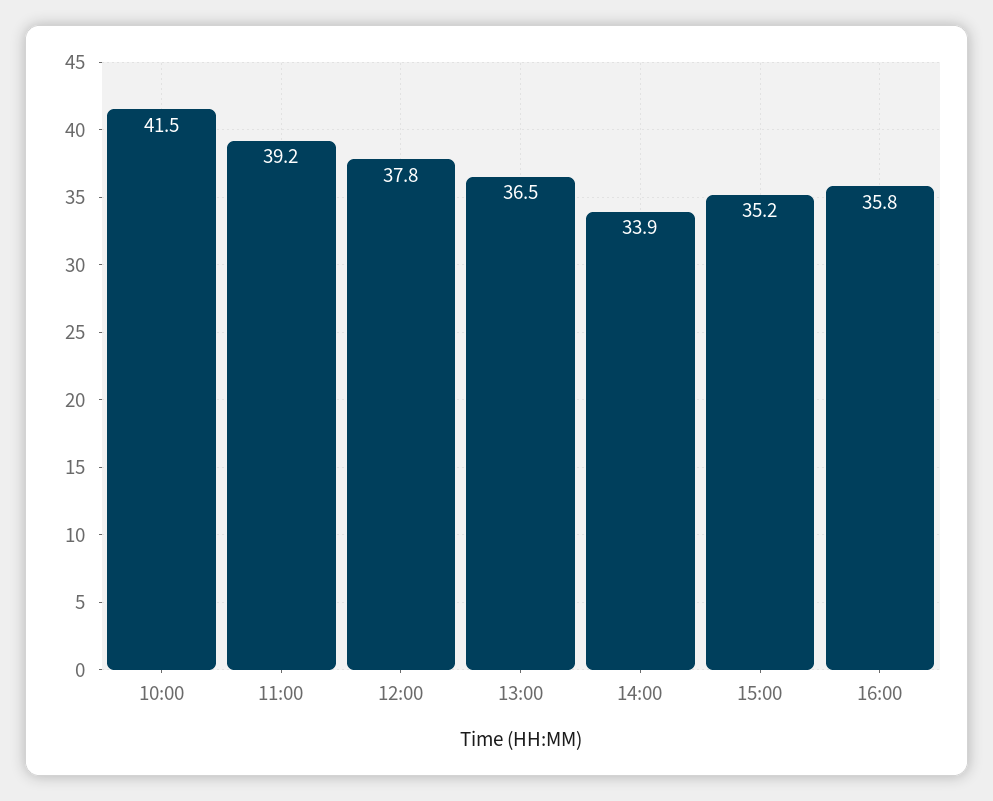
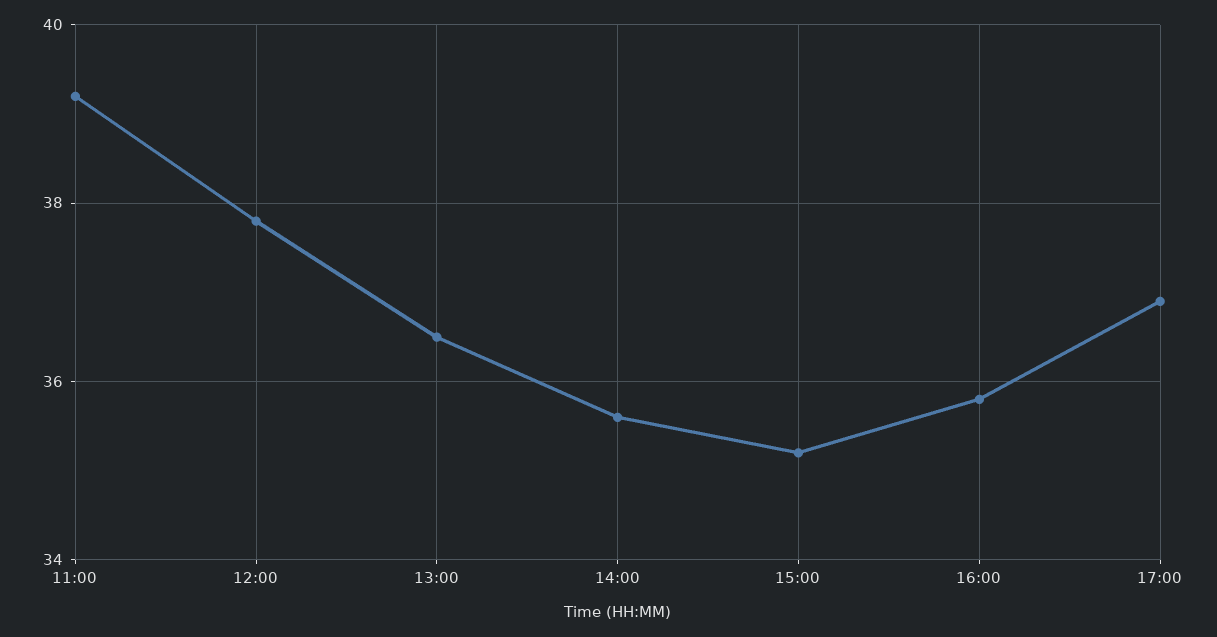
10:00: 41.5 -> none
14:00: 33.9 -> 35.5
17:00: none -> 37

